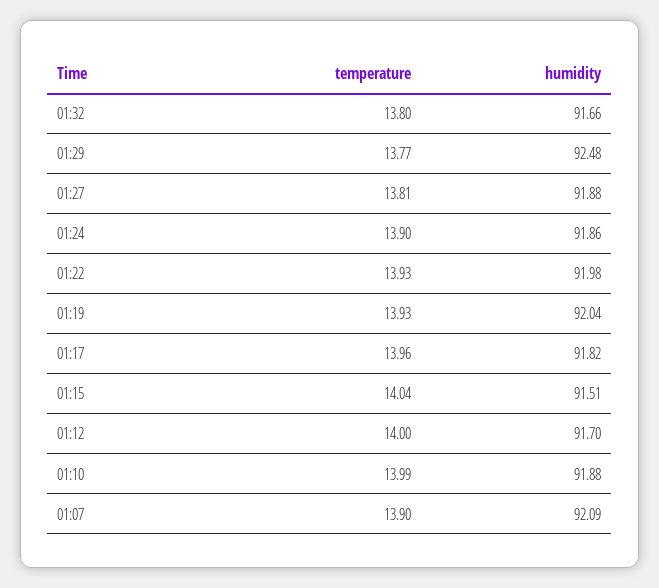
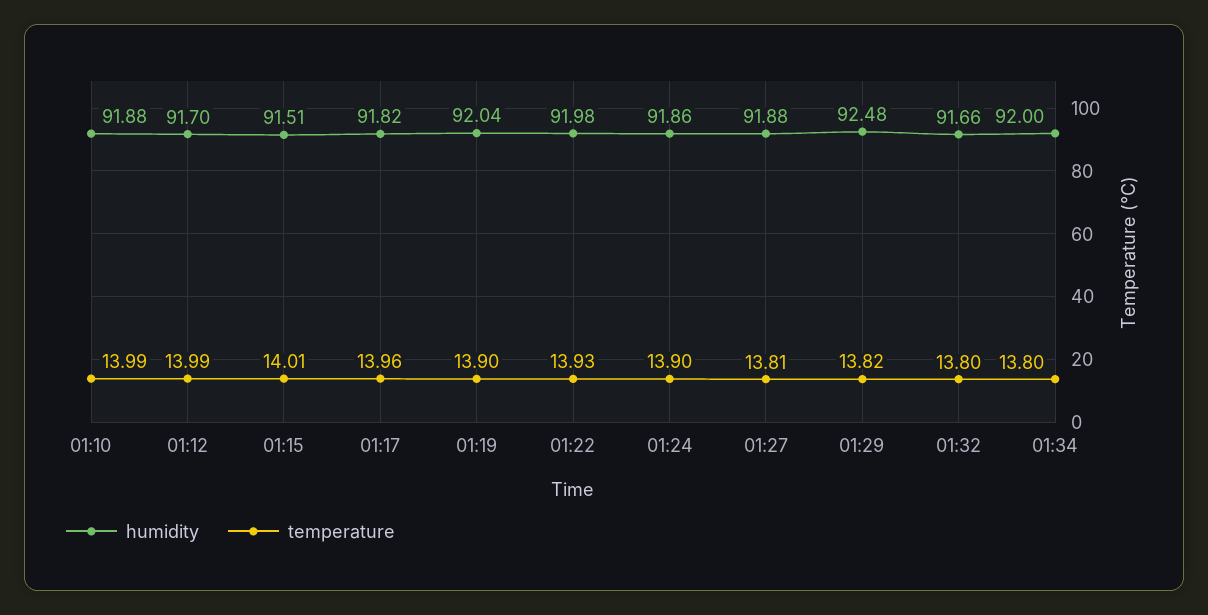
temperature, 01:29: 13.77 -> 13.82
temperature, 01:19: 13.93 -> 13.9
temperature, 01:15: 14.04 -> 14.01
temperature, 01:12: 14 -> 13.99
temperature, 01:07: 13.9 -> none
humidity, 01:07: 92.09 -> none
humidity, 01:34: none -> 92
temperature, 01:34: none -> 13.8

